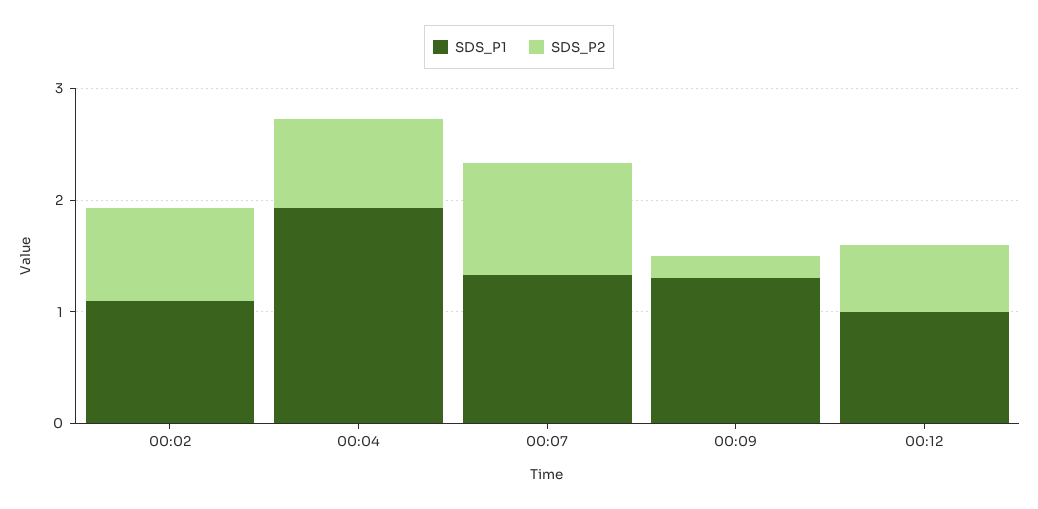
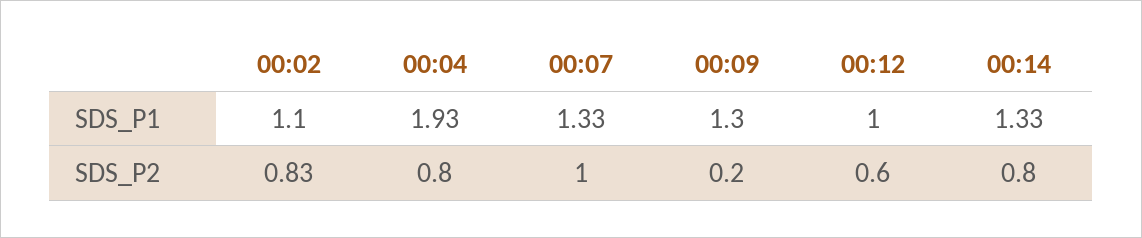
SDS_P1, 00:14: none -> 1.33
SDS_P2, 00:14: none -> 0.8

